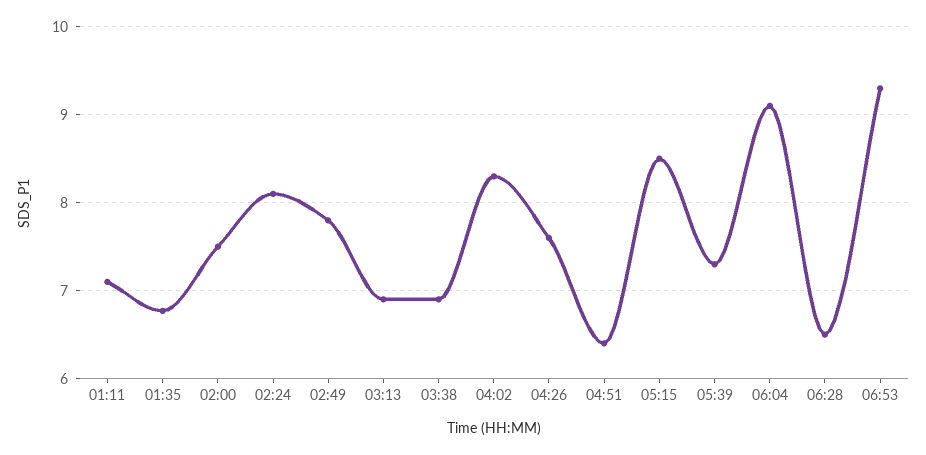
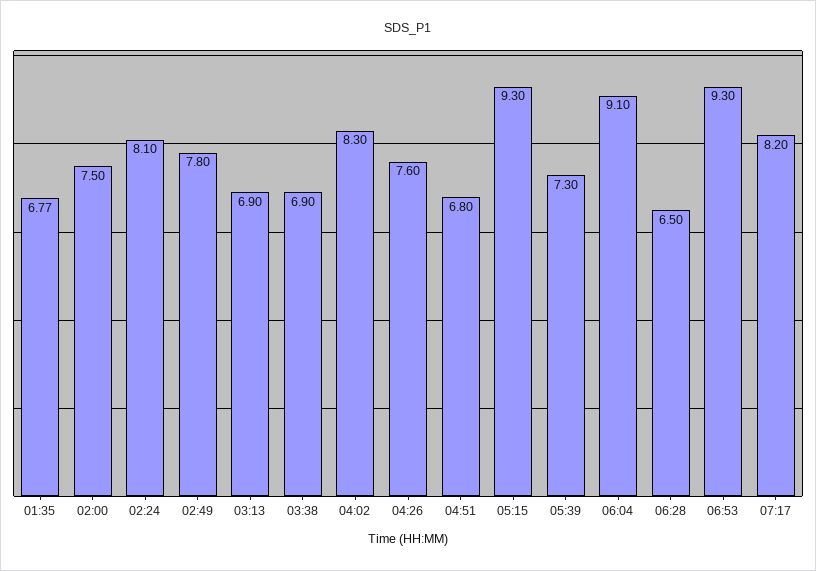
01:11: 7.1 -> none
04:51: 6.4 -> 6.8
05:15: 8.5 -> 9.3
07:17: none -> 8.2

